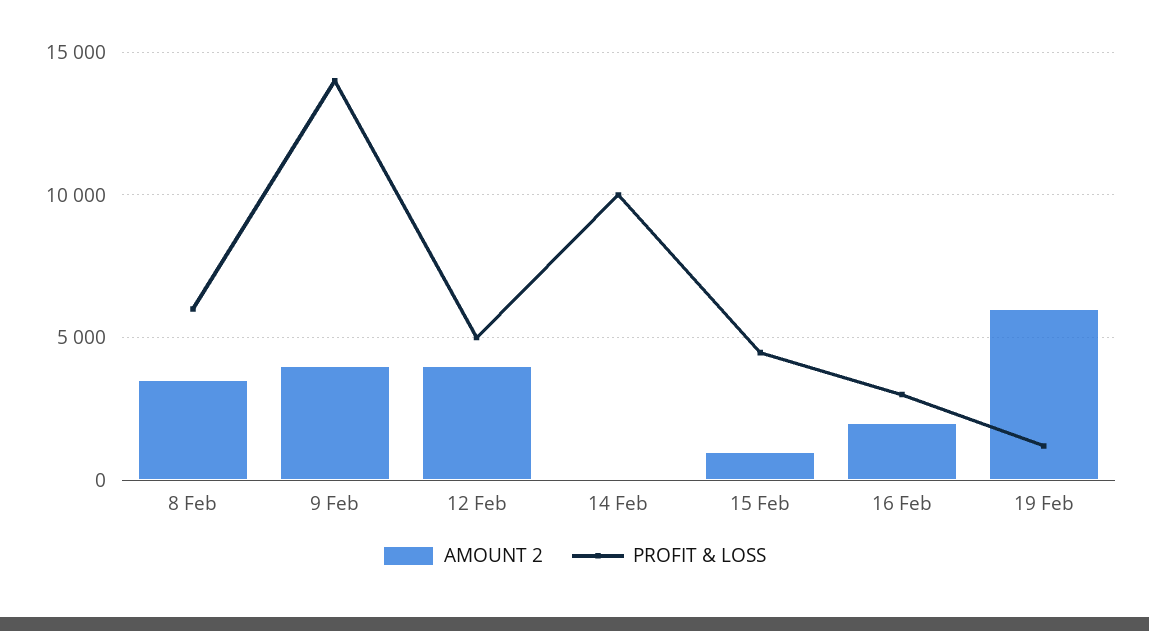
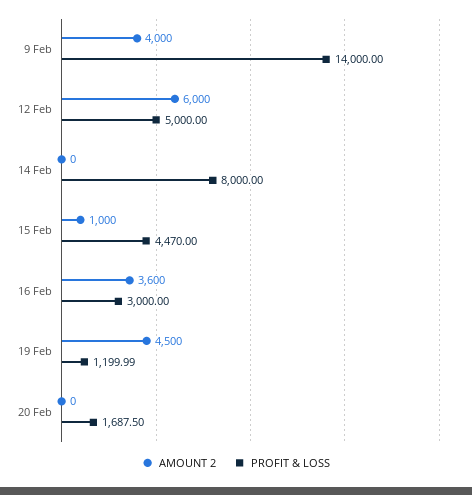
AMOUNT 2, 8 Feb: 3500 -> none
PROFIT & LOSS, 8 Feb: 6000 -> none
AMOUNT 2, 12 Feb: 4000 -> 6000
PROFIT & LOSS, 14 Feb: 10000 -> 8000
AMOUNT 2, 16 Feb: 2000 -> 3600
AMOUNT 2, 19 Feb: 6000 -> 4500
AMOUNT 2, 20 Feb: none -> 0
PROFIT & LOSS, 20 Feb: none -> 1687.5

